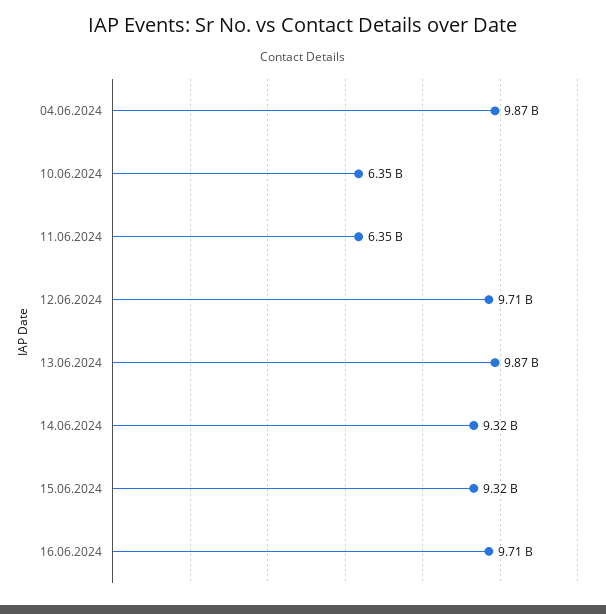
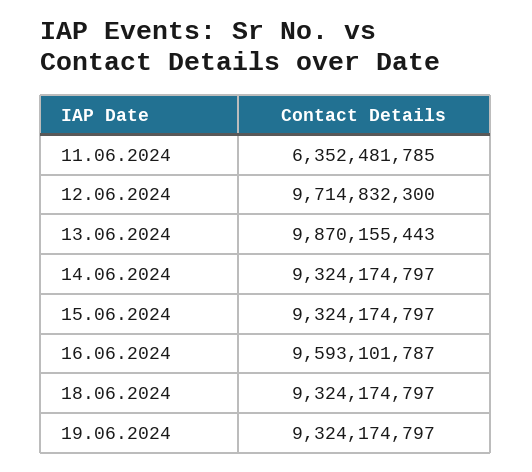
04.06.2024: 9870000000 -> none
10.06.2024: 6350000000 -> none
16.06.2024: 9710000000 -> 9593101787
18.06.2024: none -> 9324174797
19.06.2024: none -> 9324174797

